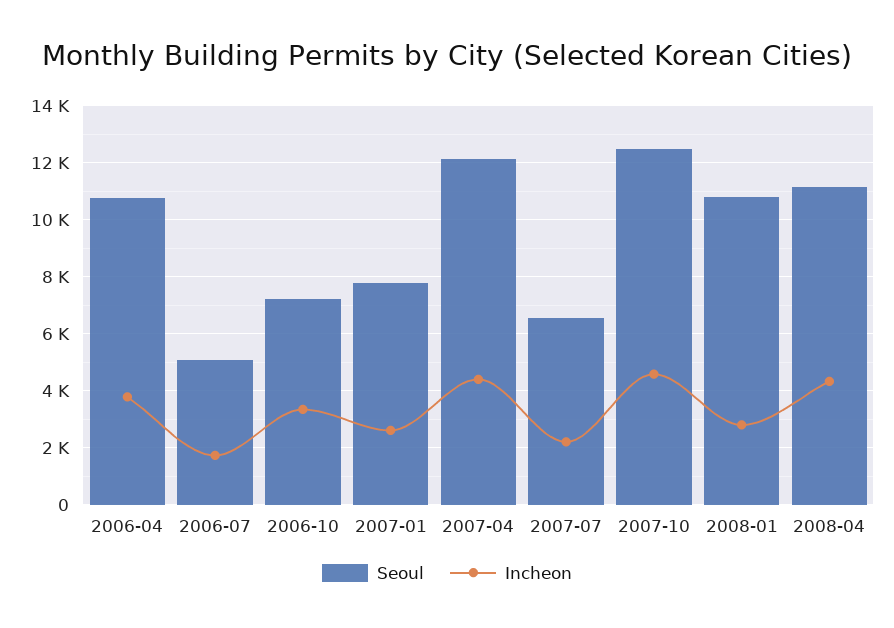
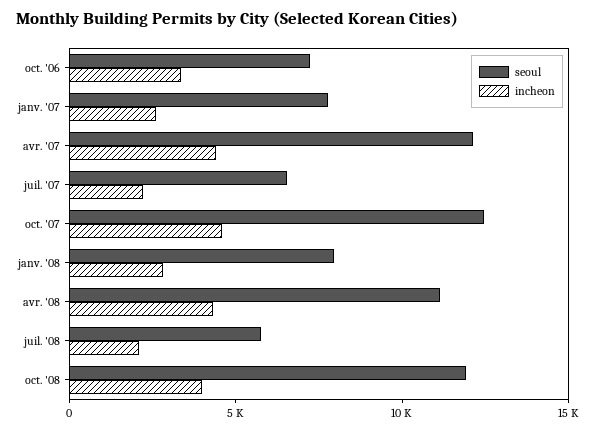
Seoul, 2006-04: 10750 -> none
Incheon, 2006-04: 3750 -> none
Seoul, 2006-07: 5000 -> none
Incheon, 2006-07: 1750 -> none
Seoul, 2008-01: 10750 -> 8000
Seoul, juil. '08: none -> 6000
Incheon, juil. '08: none -> 2000
Seoul, oct. '08: none -> 12000
Incheon, oct. '08: none -> 4000

